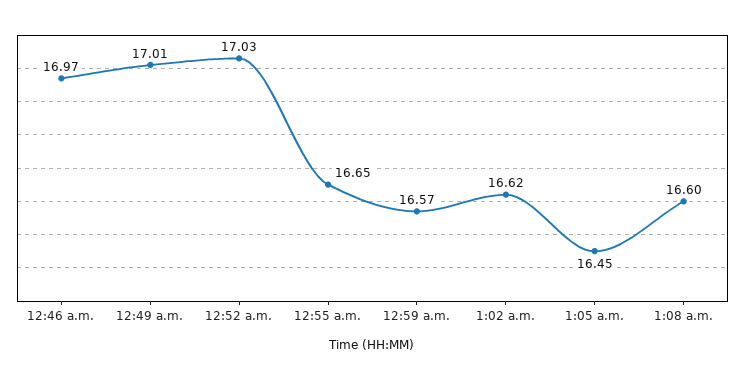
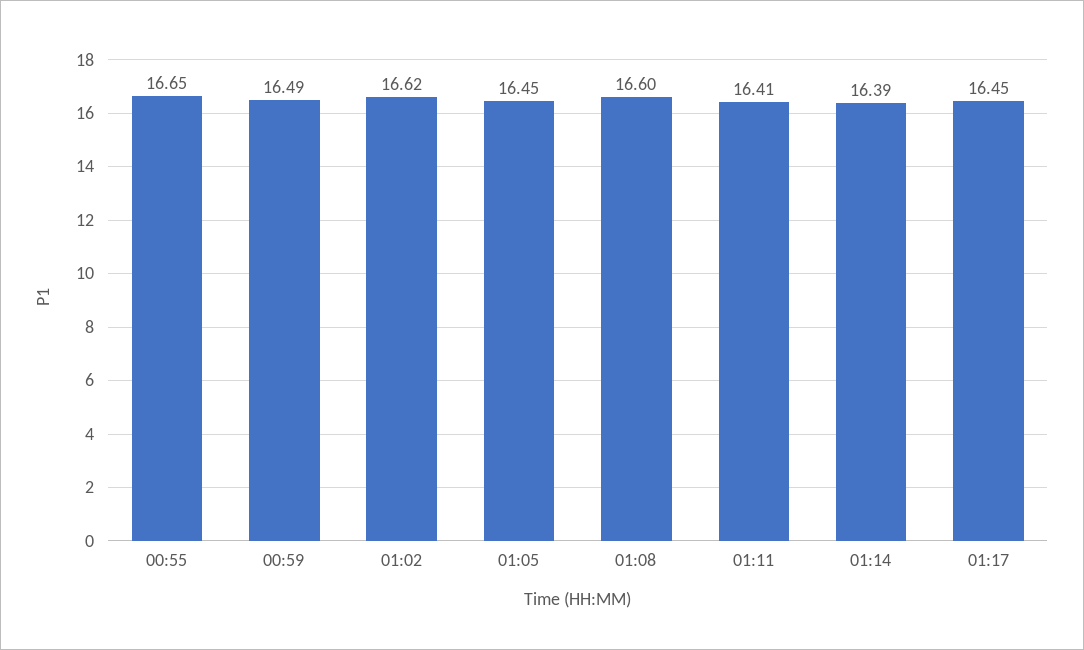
12:46 a.m.: 16.97 -> none
12:49 a.m.: 17.01 -> none
12:52 a.m.: 17.03 -> none
12:59 a.m.: 16.57 -> 16.49
01:11: none -> 16.41
01:14: none -> 16.39
01:17: none -> 16.45

